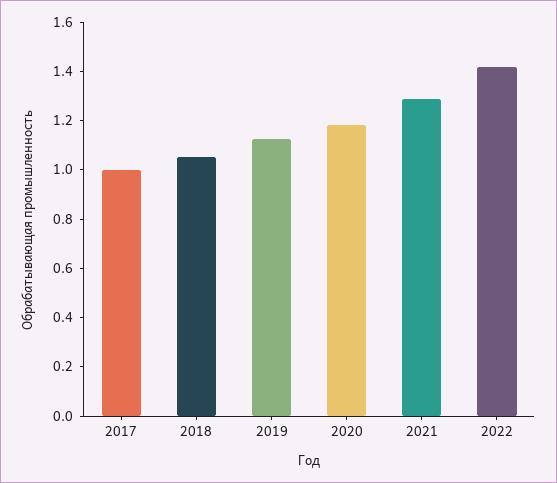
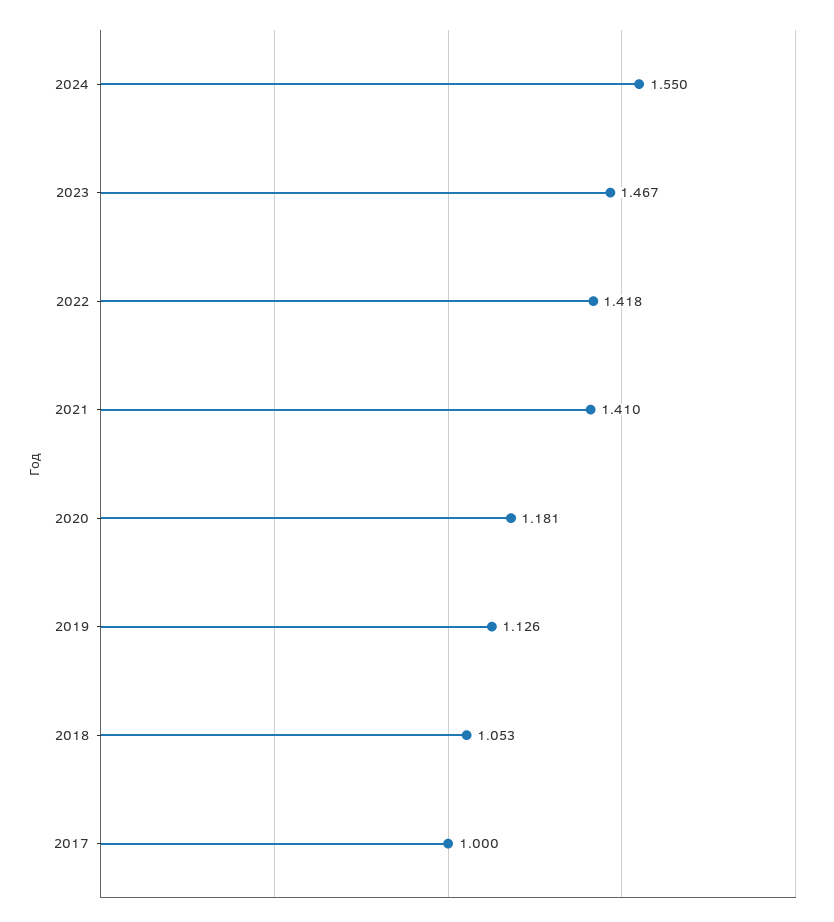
2021: 1.3 -> 1.41
2024: none -> 1.55
2023: none -> 1.467

